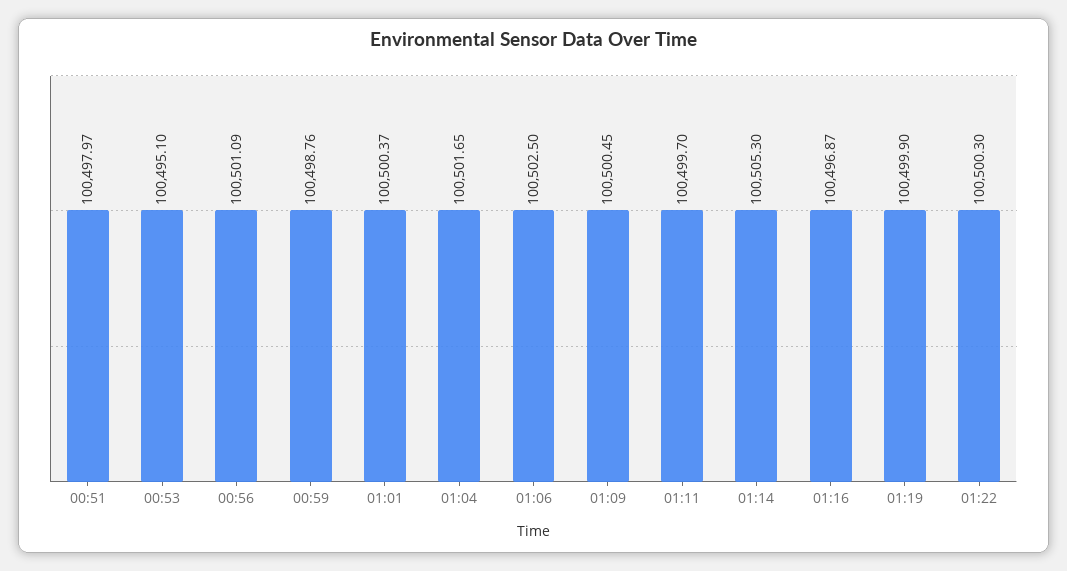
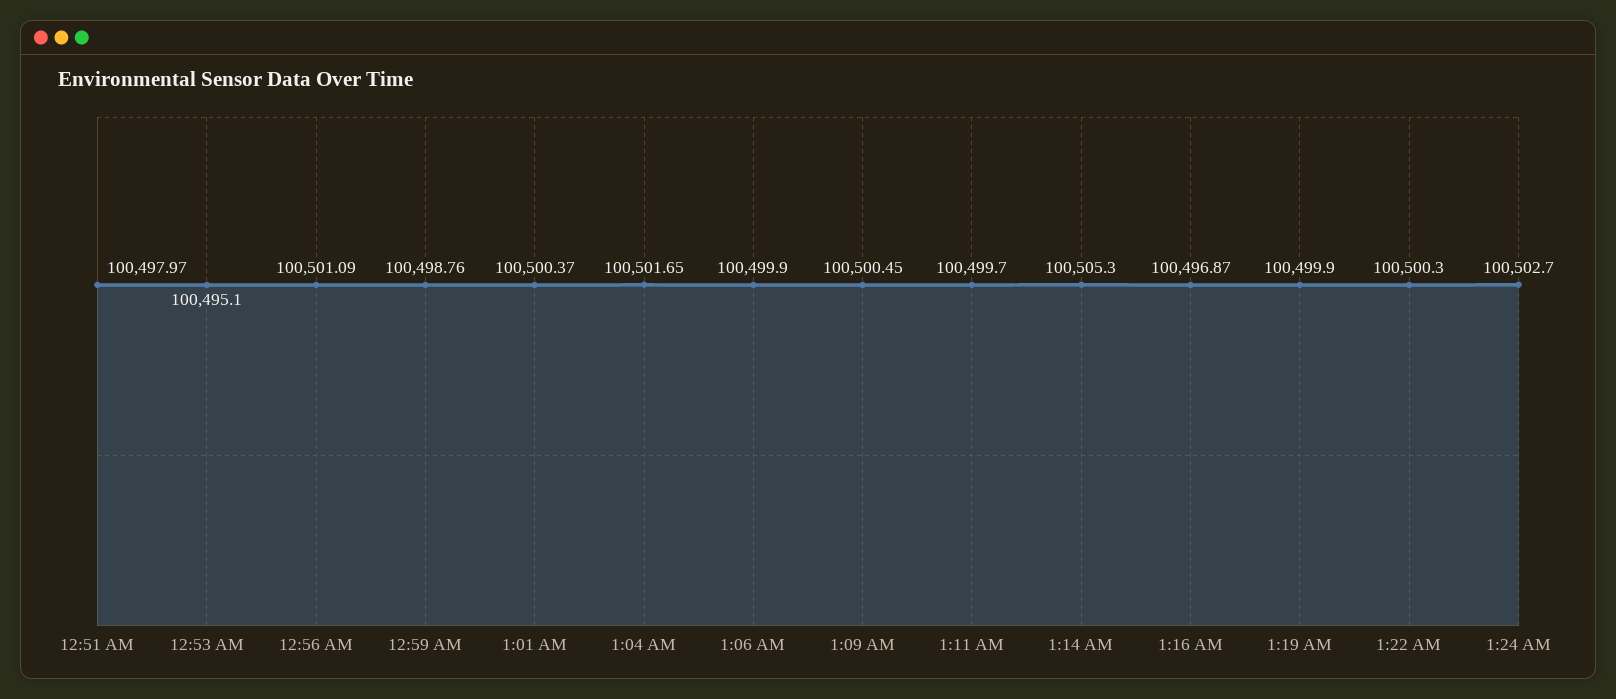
01:06: 100502.5 -> 100499.9
1:24 AM: none -> 100502.7

